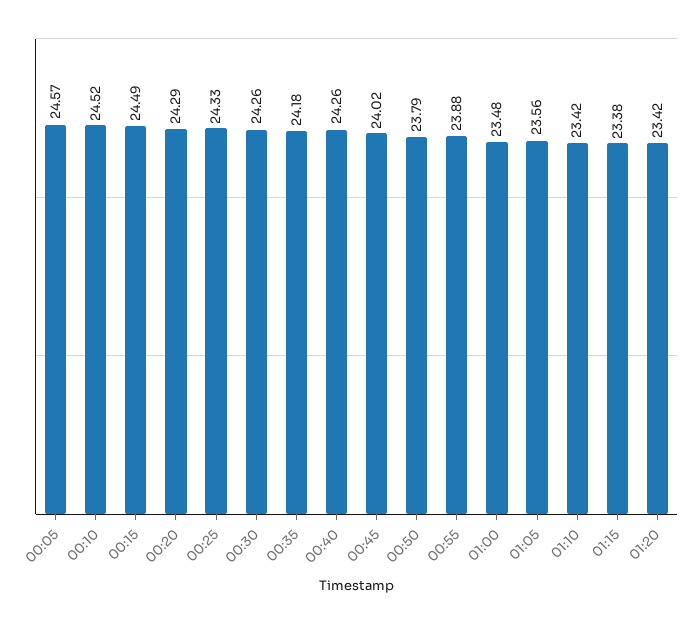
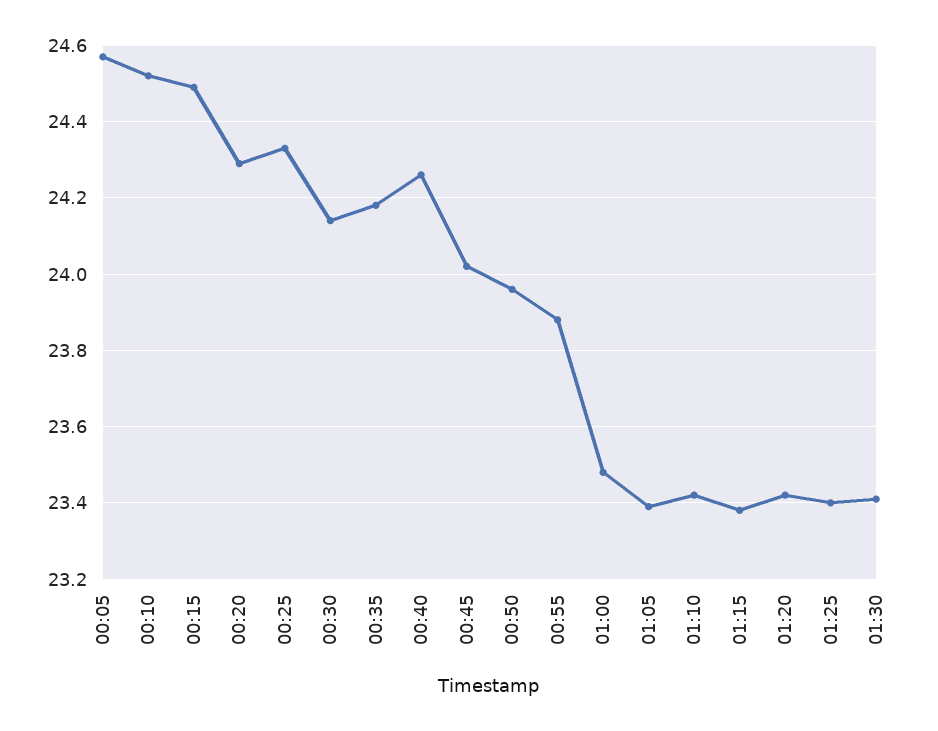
00:30: 24.26 -> 24.15
00:50: 23.79 -> 23.95
01:05: 23.56 -> 23.4
01:25: none -> 23.4
01:30: none -> 23.4

